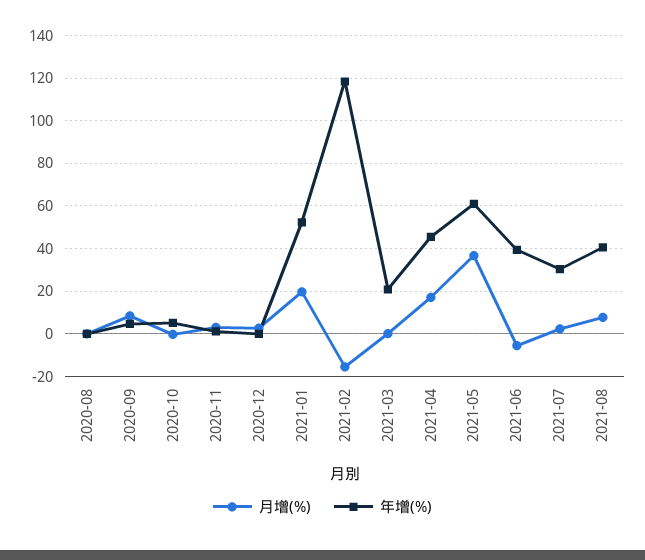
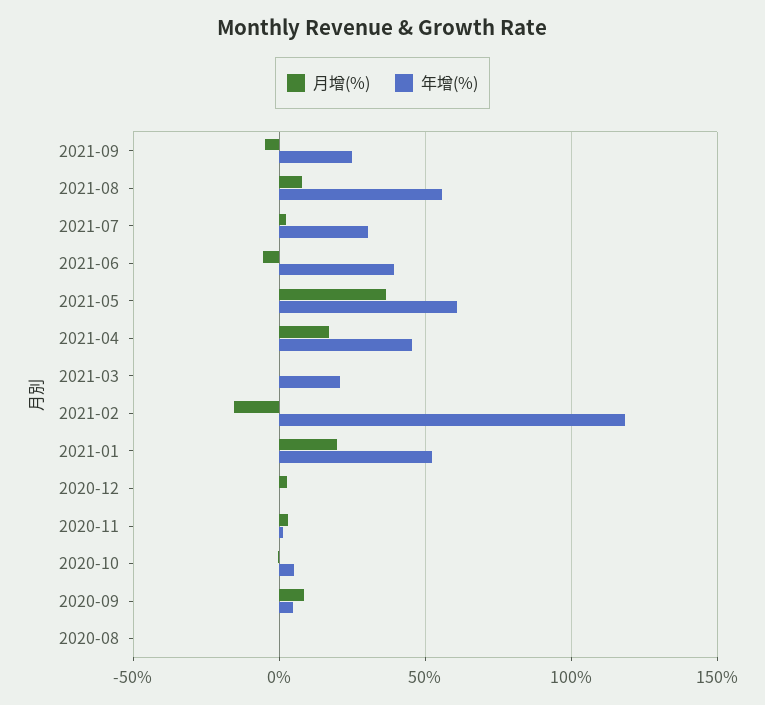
年增(%), 2021-08: 40 -> 55
月增(%), 2021-09: none -> -5
年增(%), 2021-09: none -> 25

